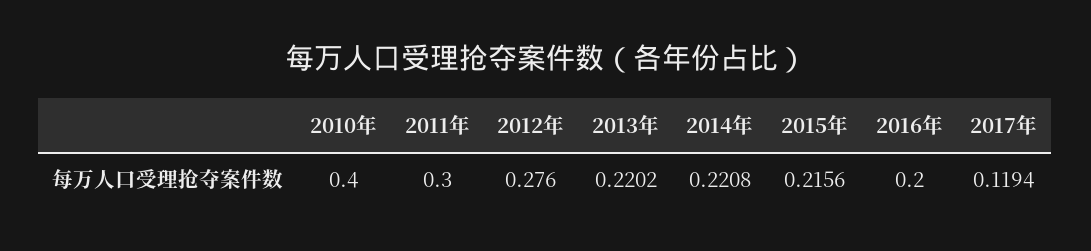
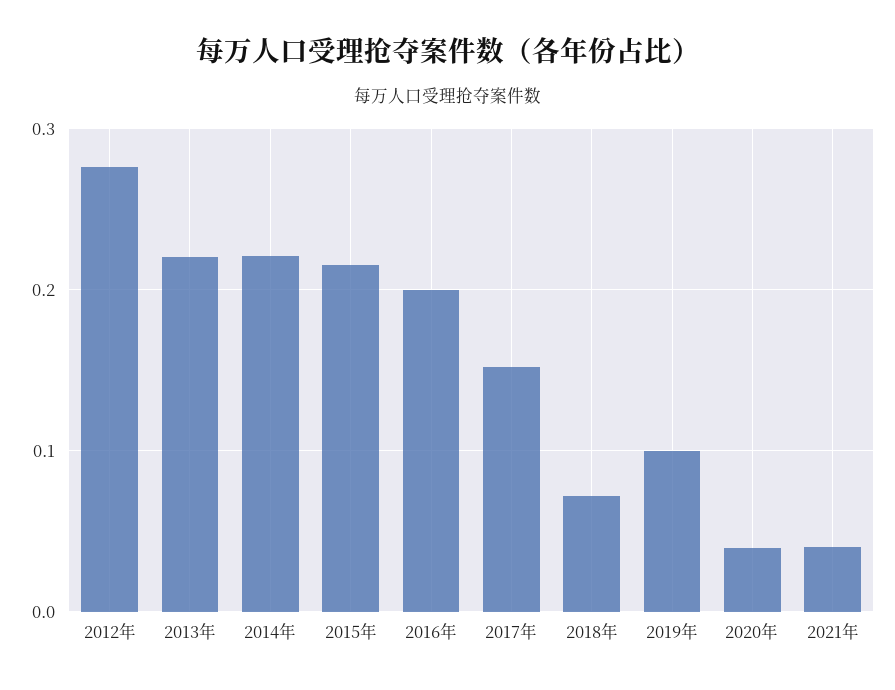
2010年: 0.4 -> none
2011年: 0.3 -> none
2017年: 0.1194 -> 0.15
2018年: none -> 0.07
2019年: none -> 0.1
2020年: none -> 0.04
2021年: none -> 0.04

